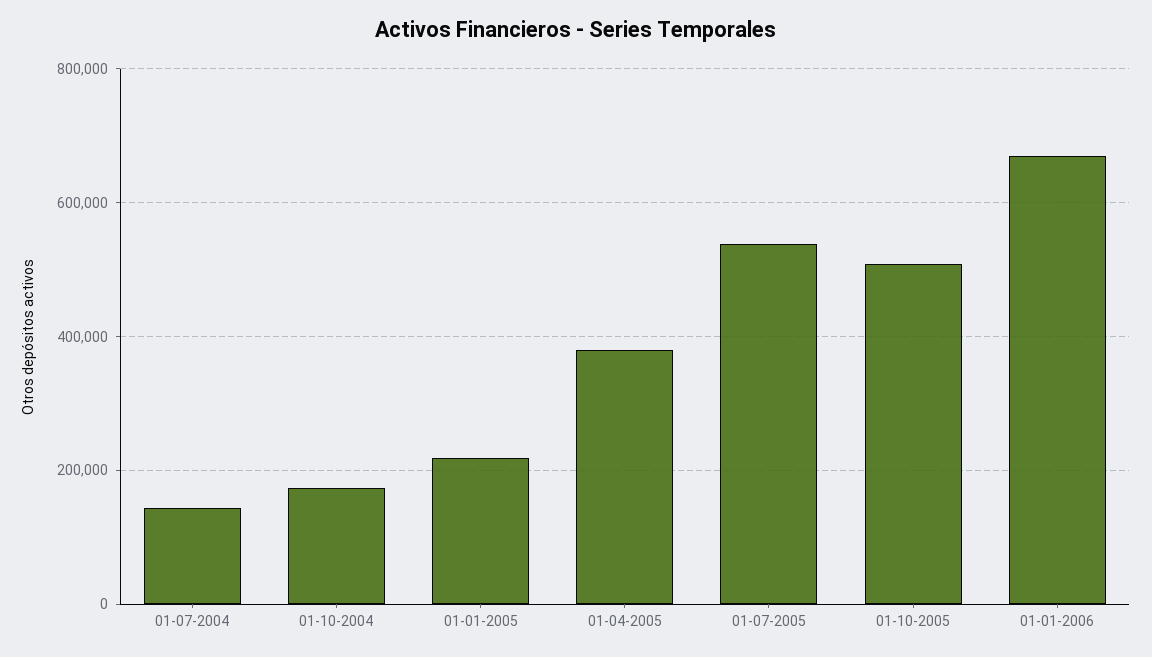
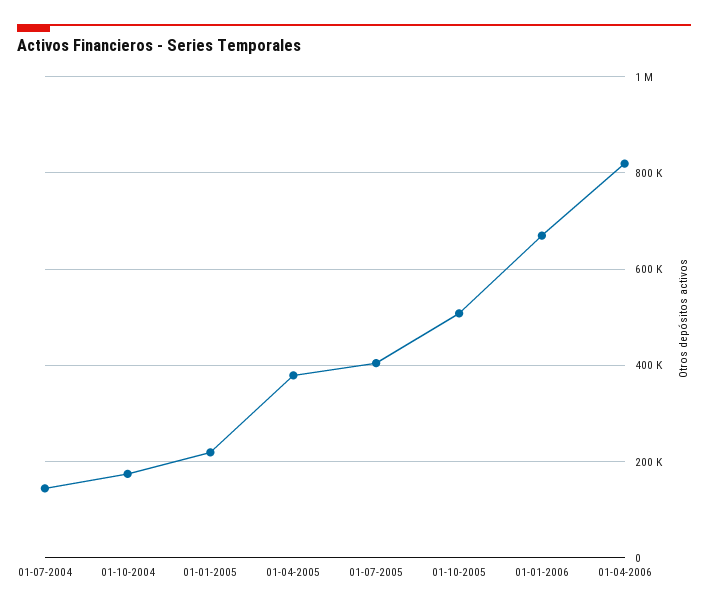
01-07-2005: 540000 -> 400000
01-04-2006: none -> 820000

